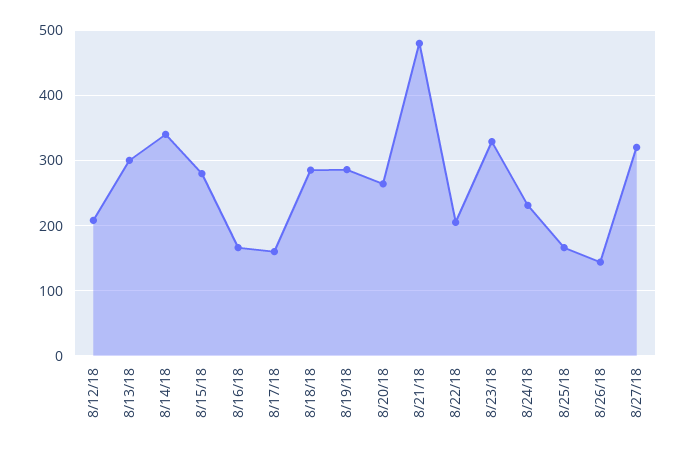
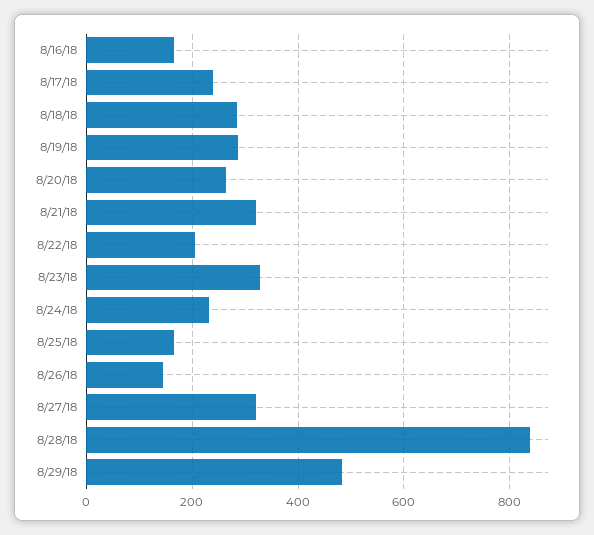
8/12/18: 210 -> none
8/13/18: 300 -> none
8/14/18: 340 -> none
8/15/18: 280 -> none
8/17/18: 160 -> 240
8/21/18: 480 -> 320
8/28/18: none -> 840
8/29/18: none -> 480

